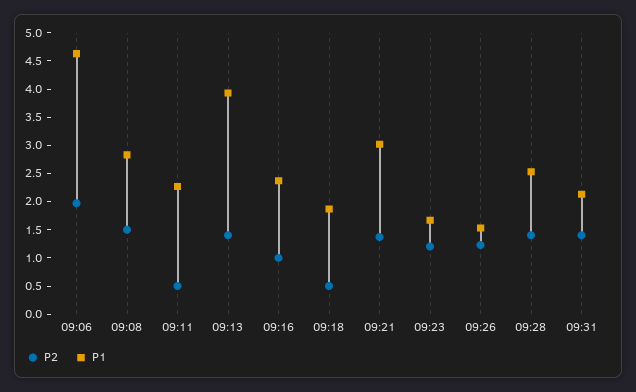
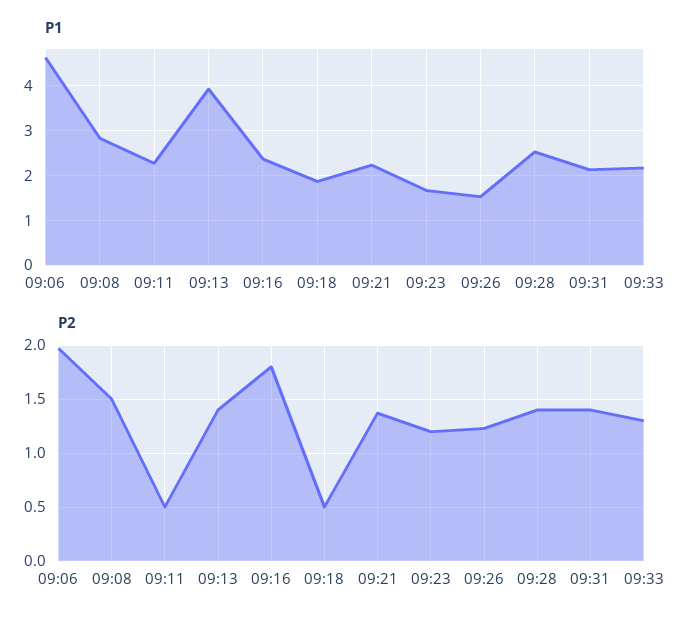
P2, 09:16: 1 -> 1.8
P1, 09:21: 3 -> 2.2
P1, 09:33: none -> 2.2
P2, 09:33: none -> 1.3

